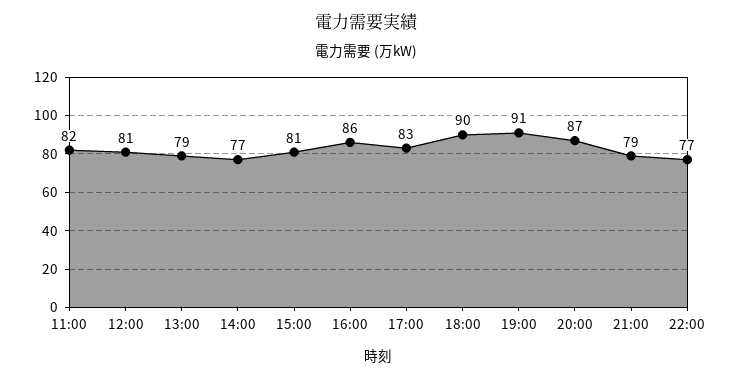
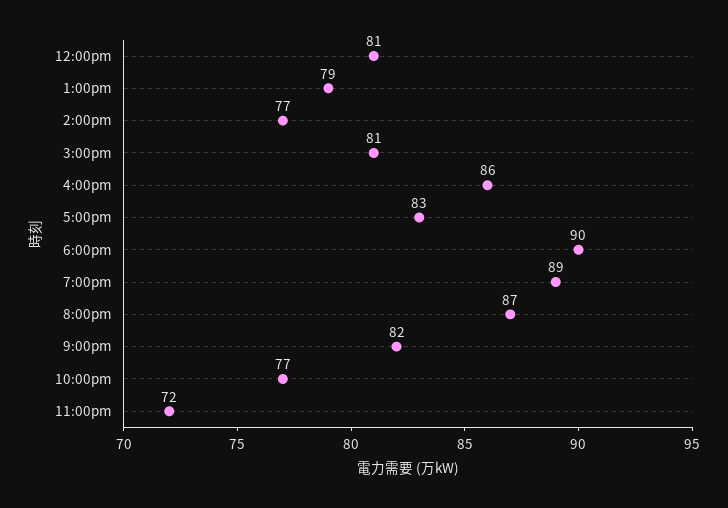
11:00: 82 -> none
19:00: 91 -> 89
21:00: 79 -> 82
11:00pm: none -> 72

